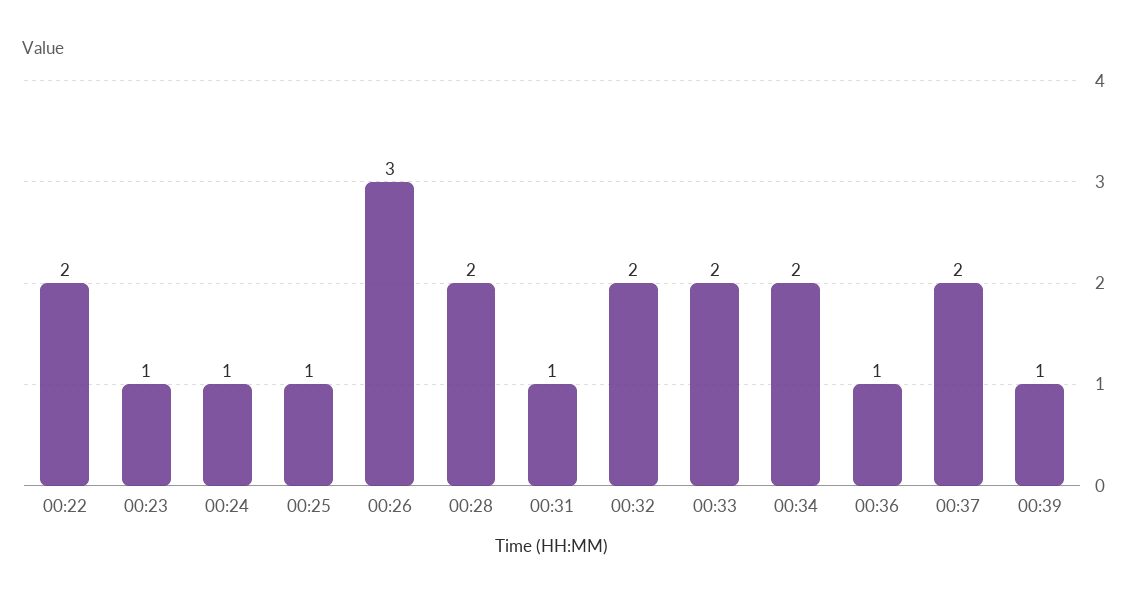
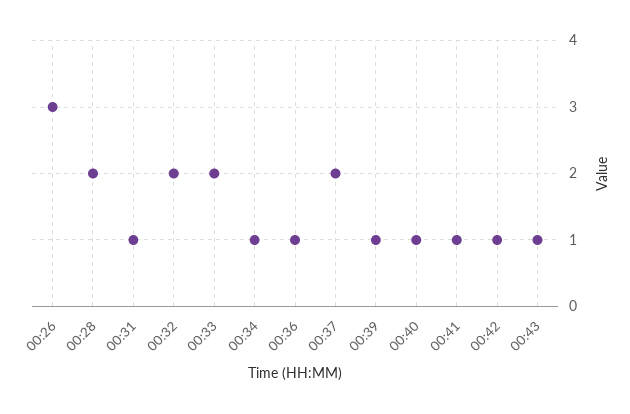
00:22: 2 -> none
00:23: 1 -> none
00:24: 1 -> none
00:25: 1 -> none
00:34: 2 -> 1
00:40: none -> 1
00:41: none -> 1
00:42: none -> 1
00:43: none -> 1

